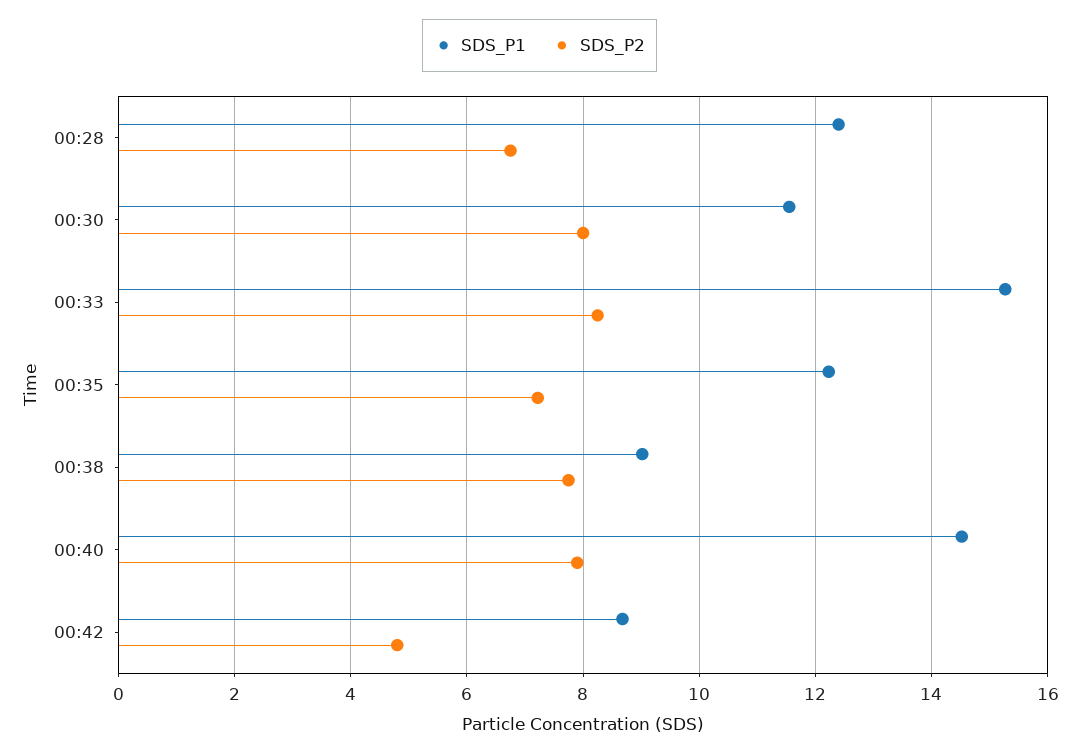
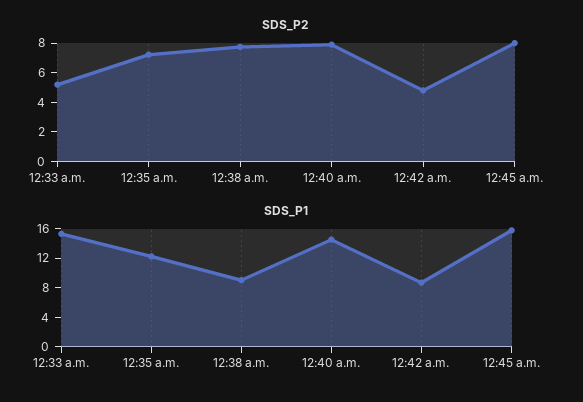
SDS_P1, 00:28: 12.4 -> none
SDS_P2, 00:28: 6.8 -> none
SDS_P1, 00:30: 11.6 -> none
SDS_P2, 00:30: 8 -> none
SDS_P2, 00:33: 8.2 -> 5
SDS_P2, 12:45 a.m.: none -> 8
SDS_P1, 12:45 a.m.: none -> 16

